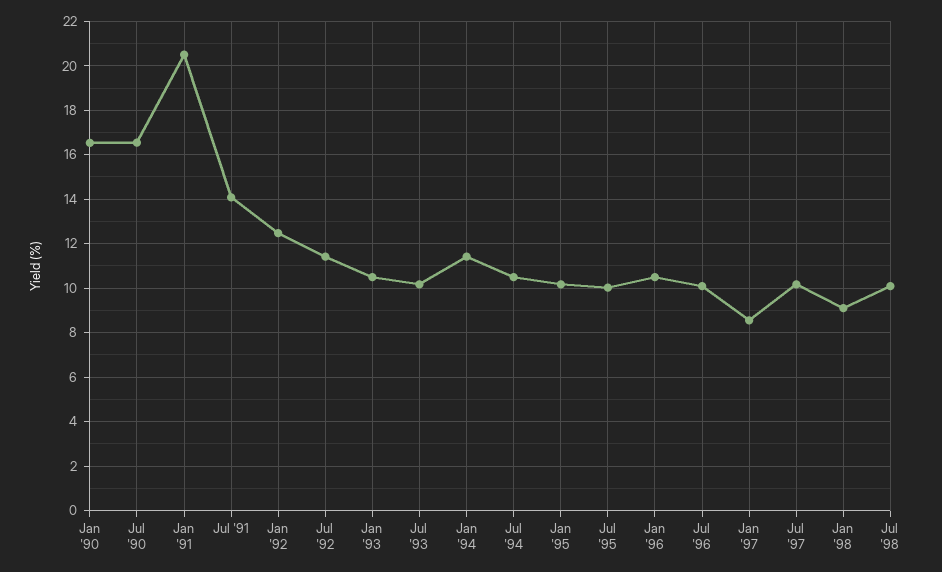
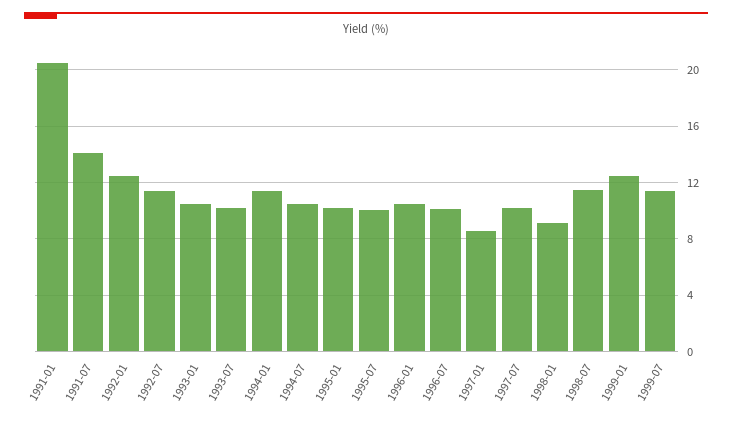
Jan '90: 16.5 -> none
Jul '90: 16.5 -> none
Jul '98: 10 -> 11.5
1999-01: none -> 12.5
1999-07: none -> 11.5

